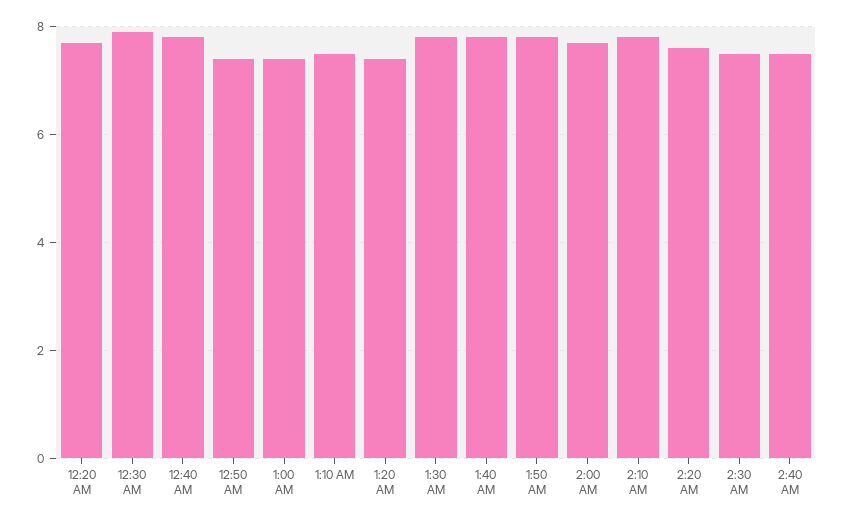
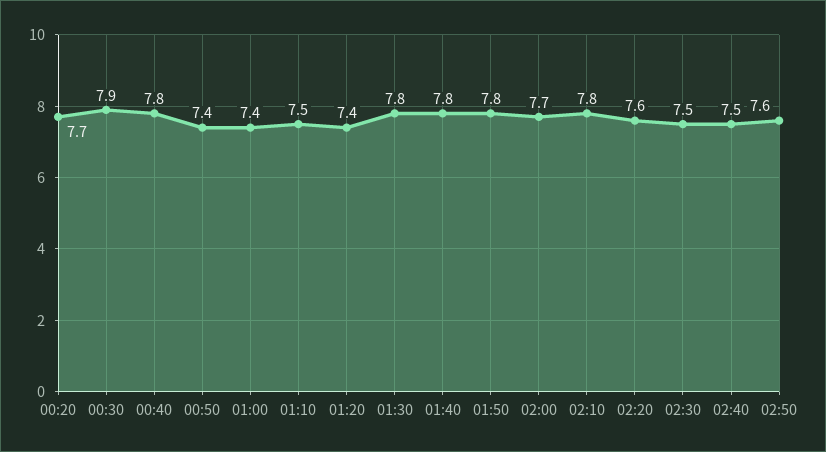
02:50: none -> 7.6

